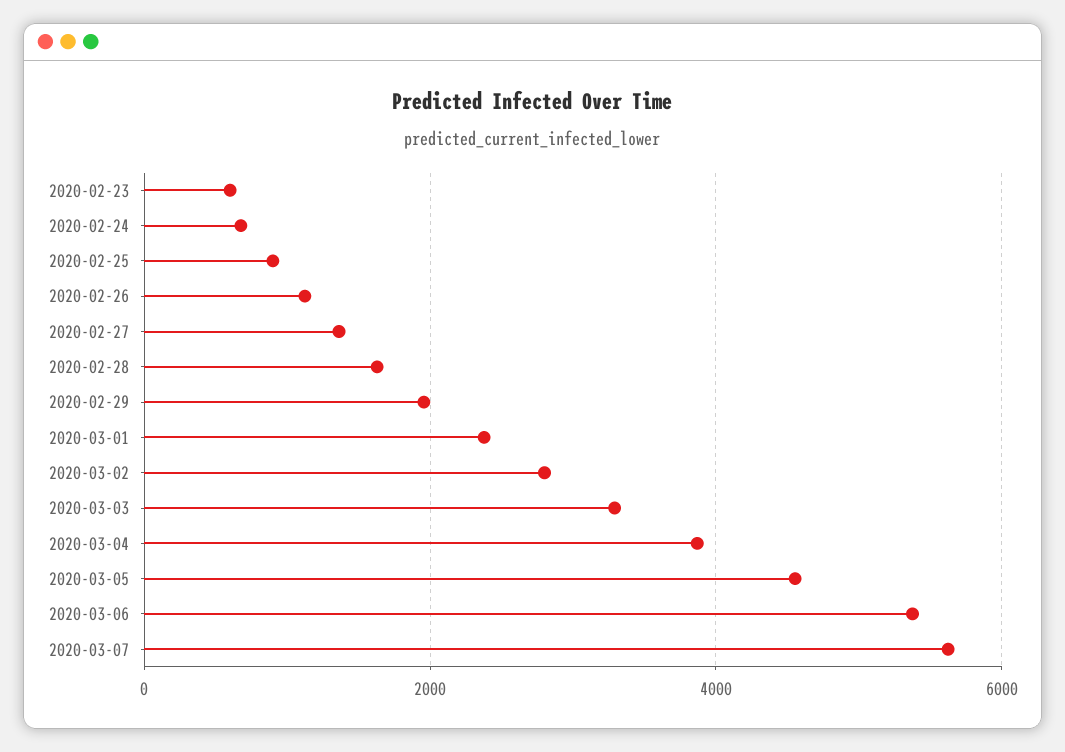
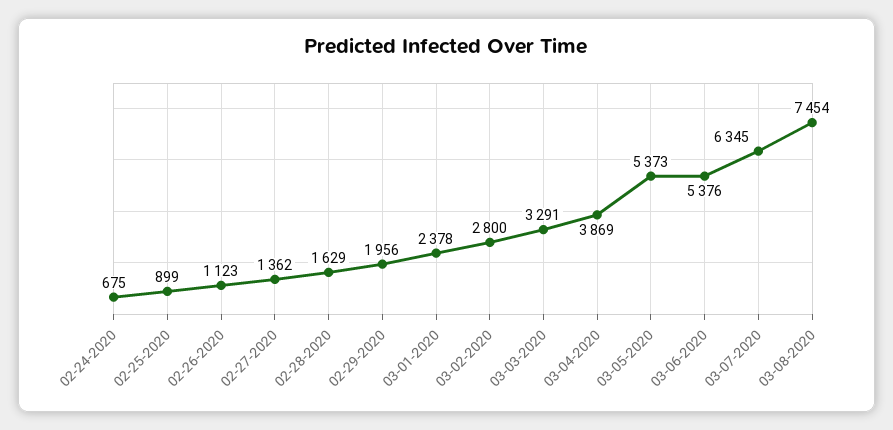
2020-02-23: 600 -> none
2020-03-05: 4600 -> 5373
2020-03-07: 5600 -> 6345
03-08-2020: none -> 7454

